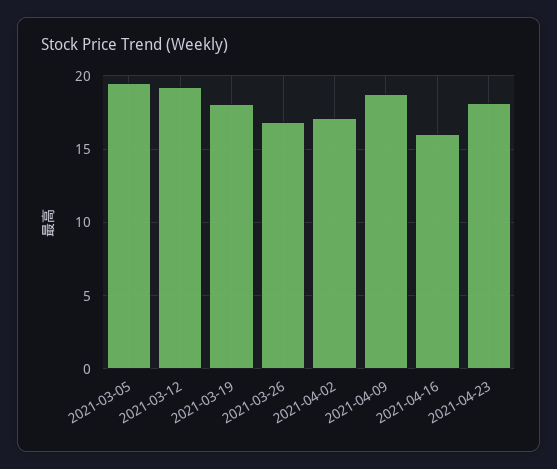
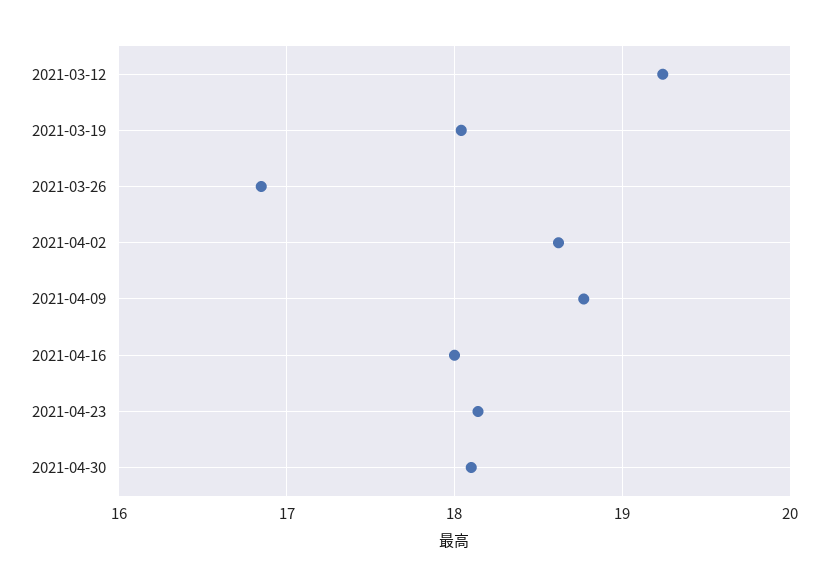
2021-03-05: 19.5 -> none
2021-04-02: 17 -> 18.6
2021-04-16: 16 -> 18
2021-04-30: none -> 18.1

